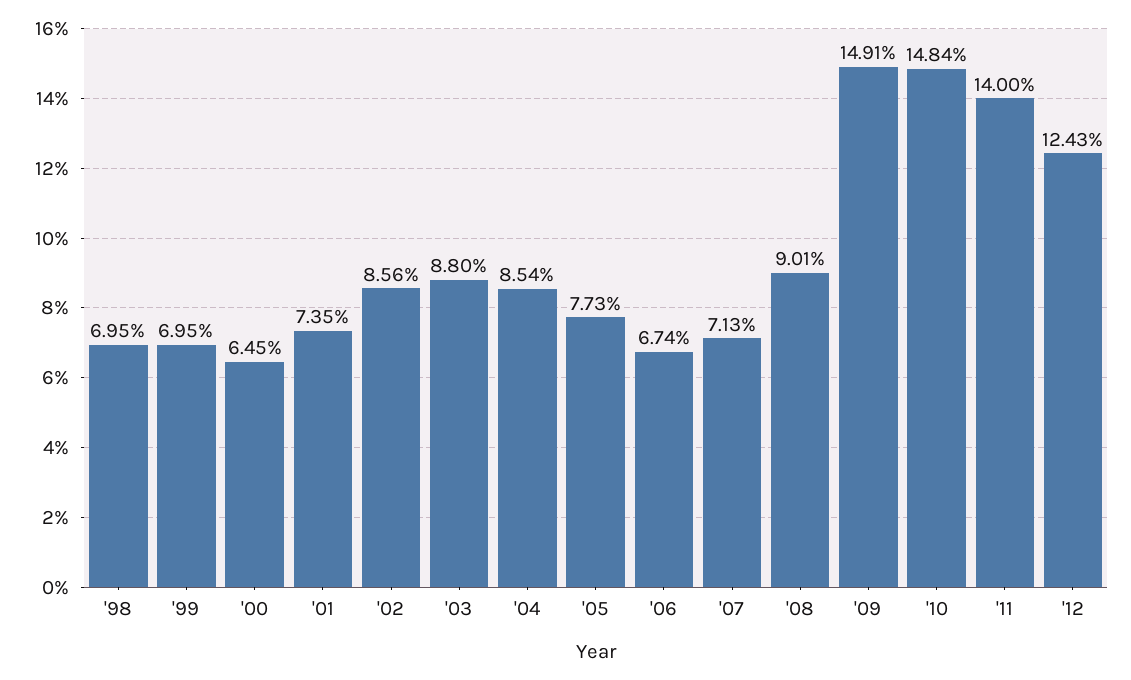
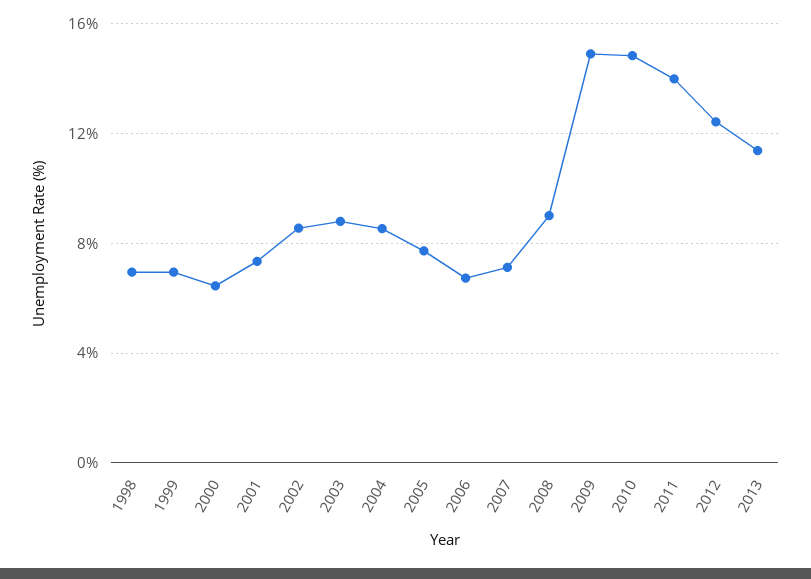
2013: none -> 11.5

